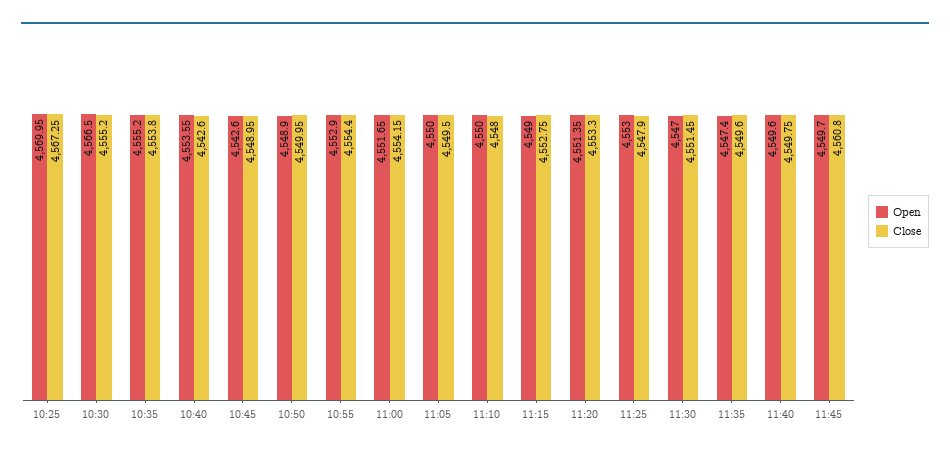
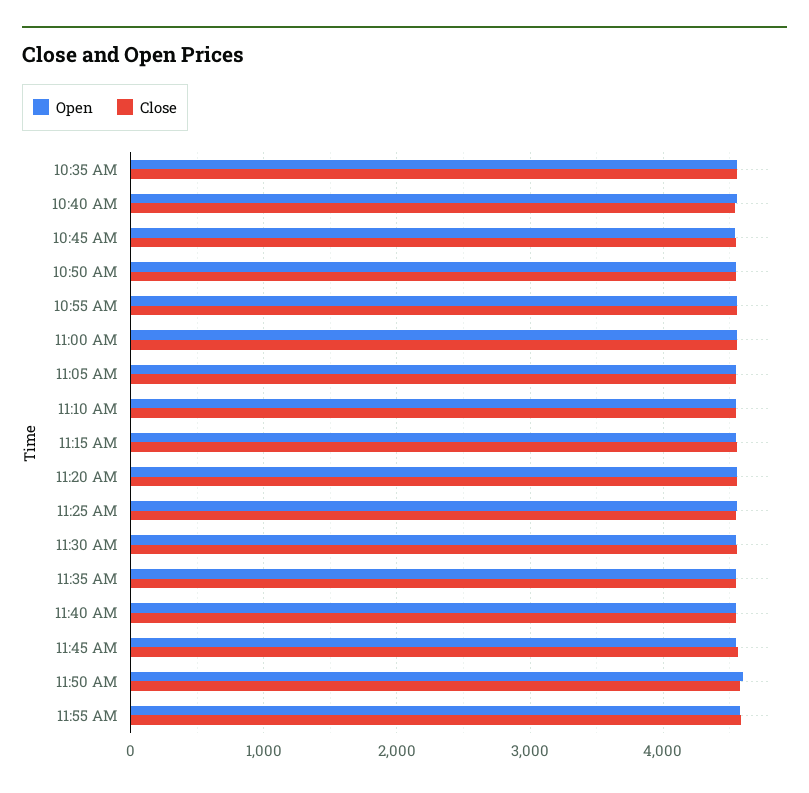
Open, 10:25: 4569.95 -> none
Close, 10:25: 4567.25 -> none
Open, 10:30: 4566.5 -> none
Close, 10:30: 4555.2 -> none
Open, 11:50 AM: none -> 4600
Close, 11:50 AM: none -> 4600
Open, 11:55 AM: none -> 4600
Close, 11:55 AM: none -> 4600

